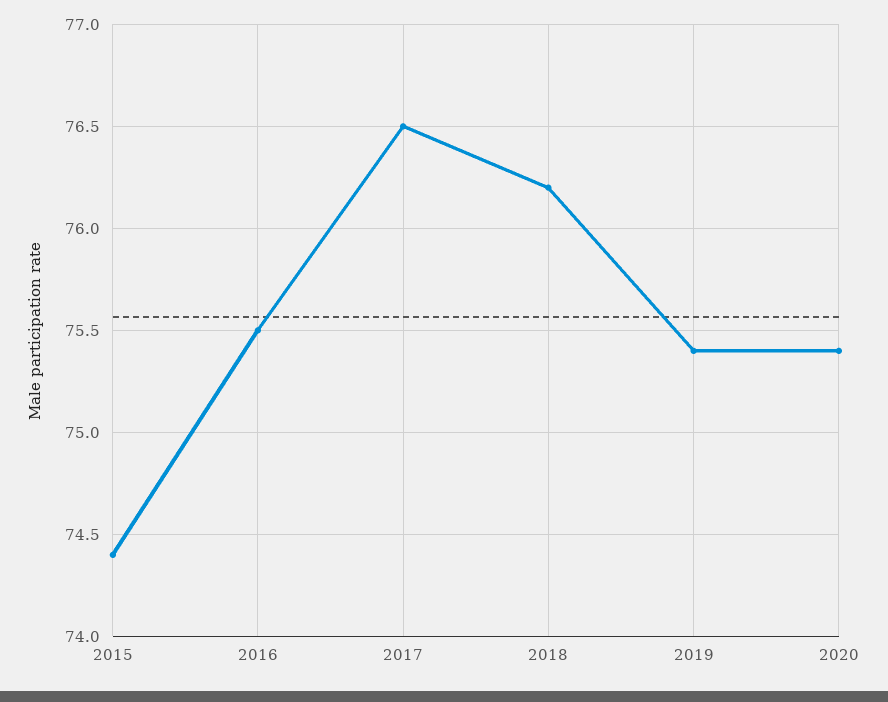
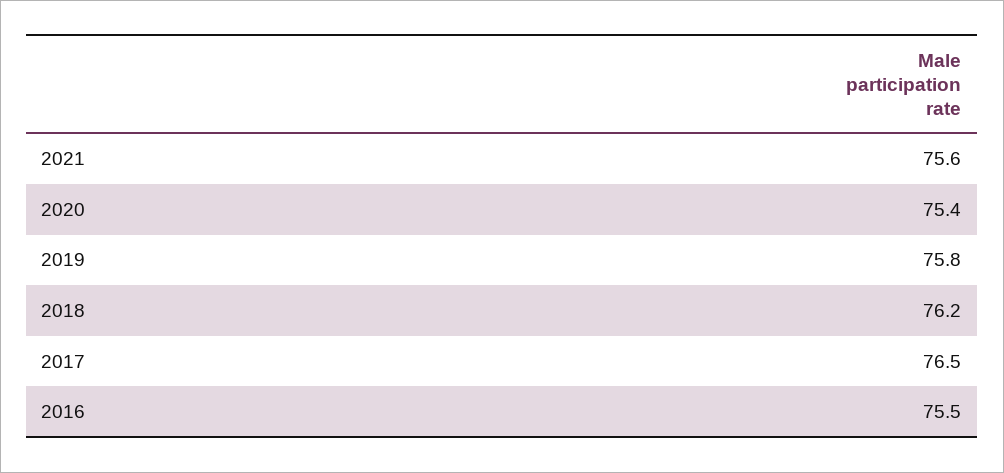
2015: 74.4 -> none
2019: 75.4 -> 75.8
2021: none -> 75.6

